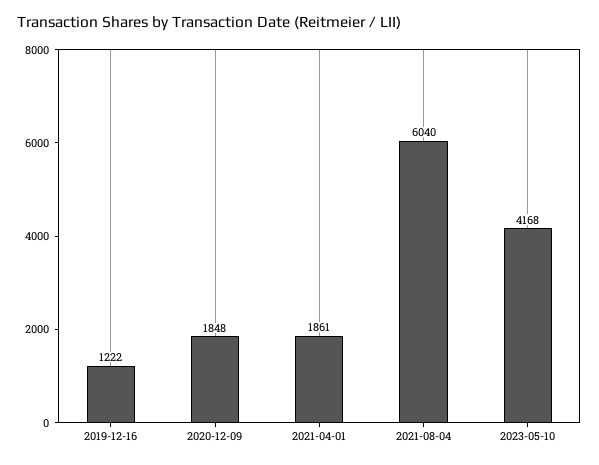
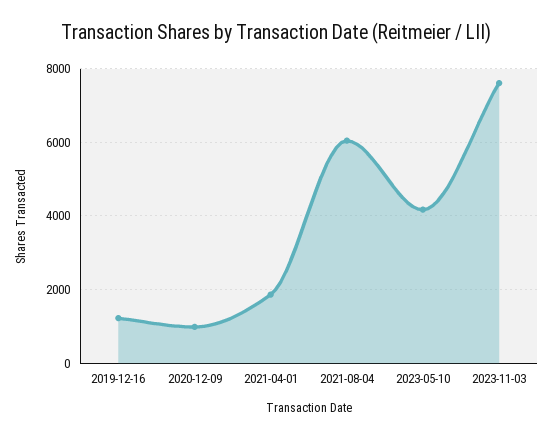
2020-12-09: 1848 -> 1000
2023-11-03: none -> 7600

